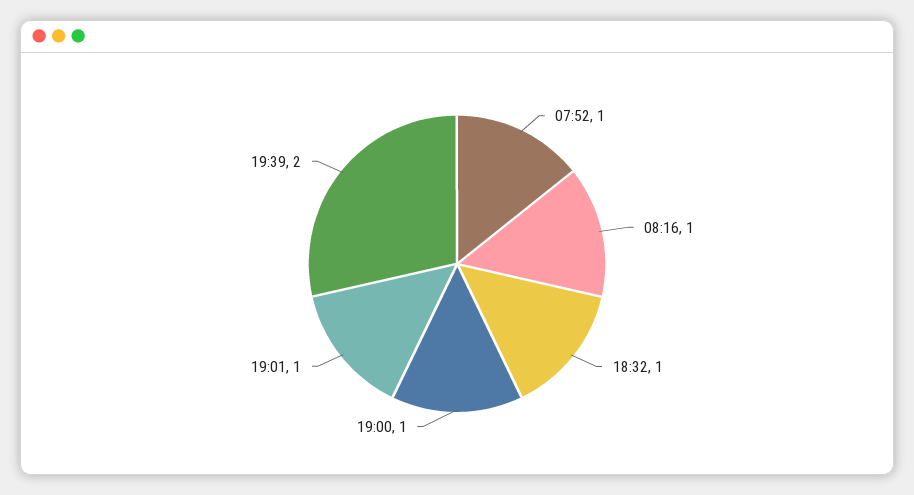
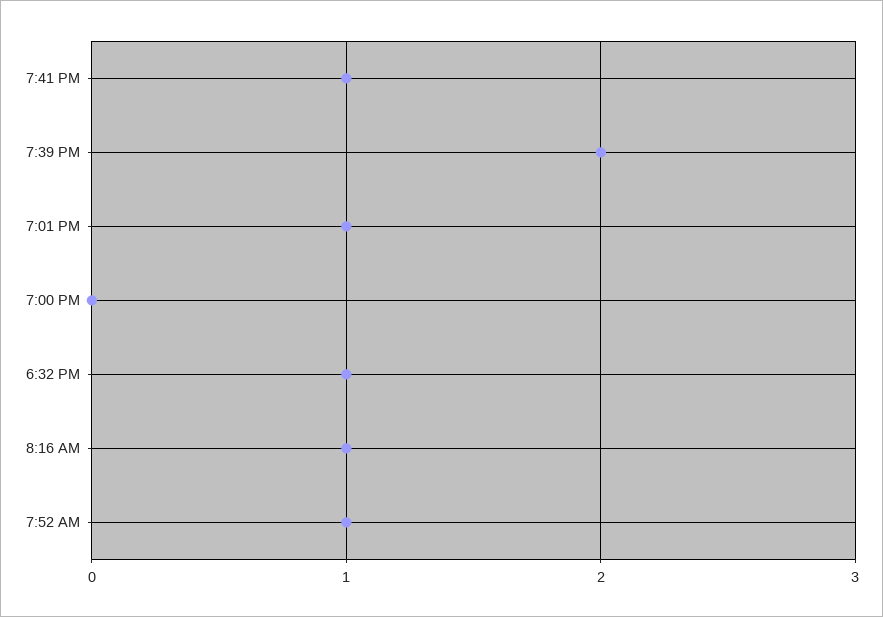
19:00: 1 -> 0
7:41 PM: none -> 1

